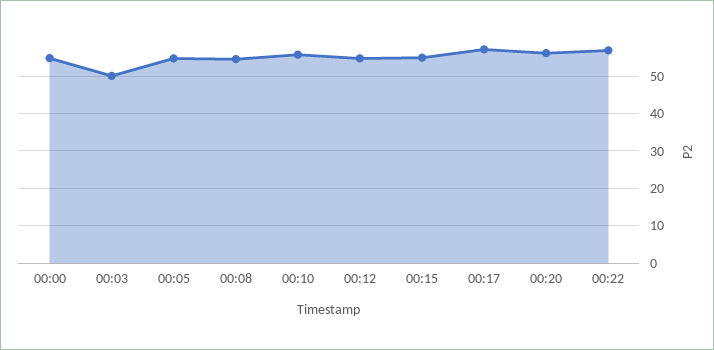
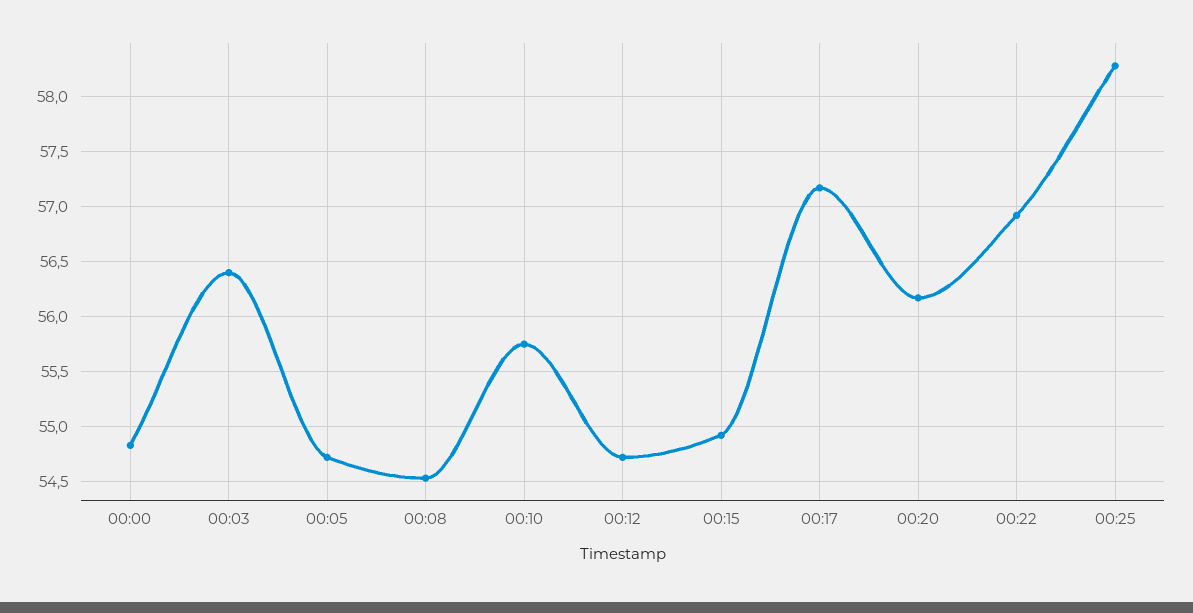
00:03: 50 -> 56.4
00:25: none -> 58.3

